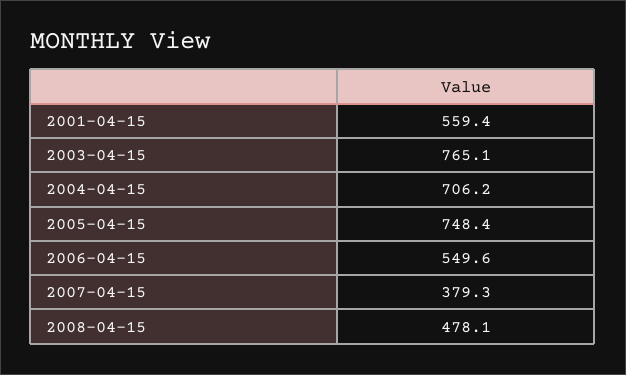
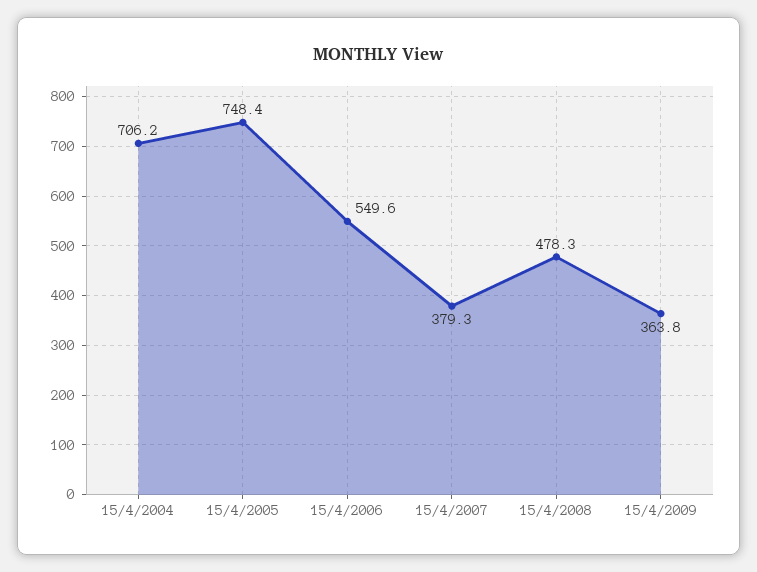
2001-04-15: 559.4 -> none
2003-04-15: 765.1 -> none
2008-04-15: 478.1 -> 478.3
15/4/2009: none -> 363.8

